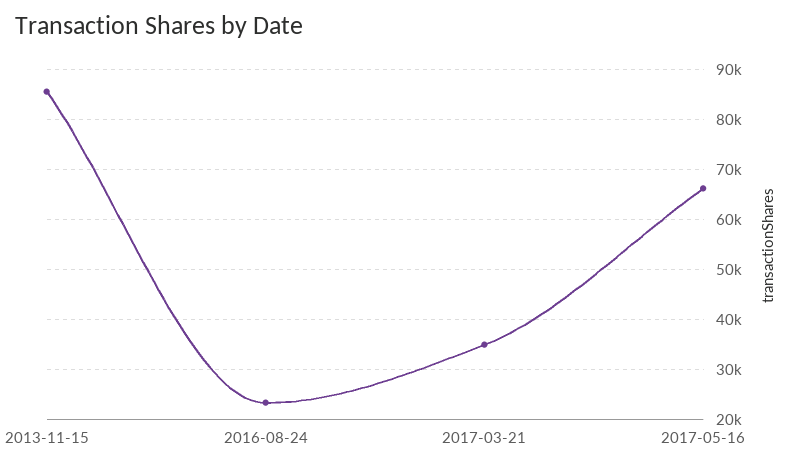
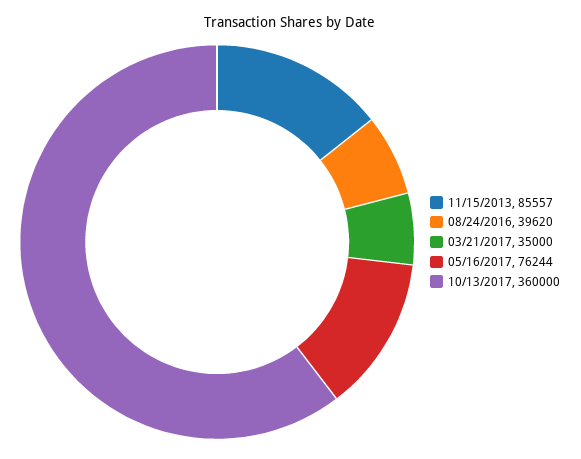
2016-08-24: 24000 -> 39620
2017-05-16: 66000 -> 76244
10/13/2017: none -> 360000

